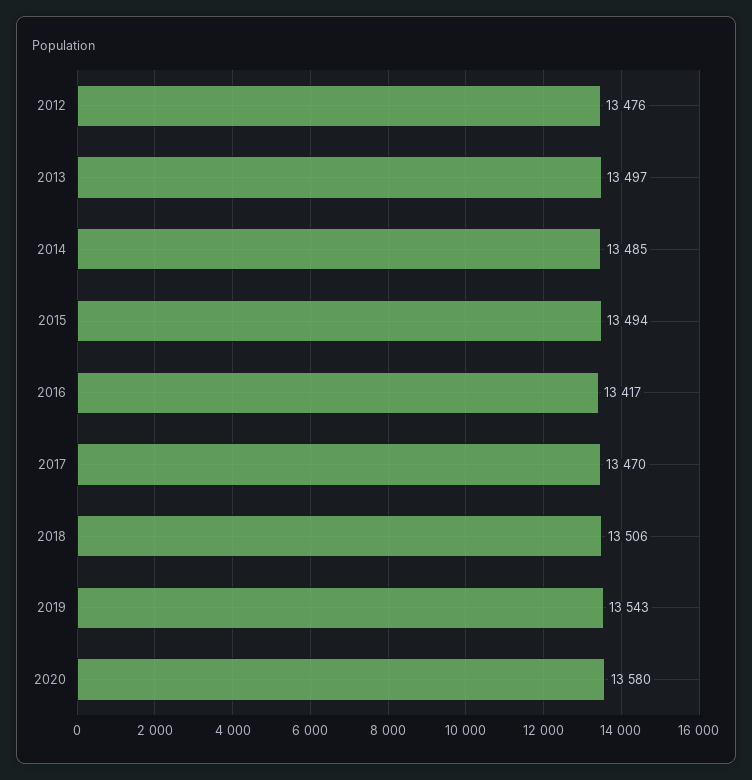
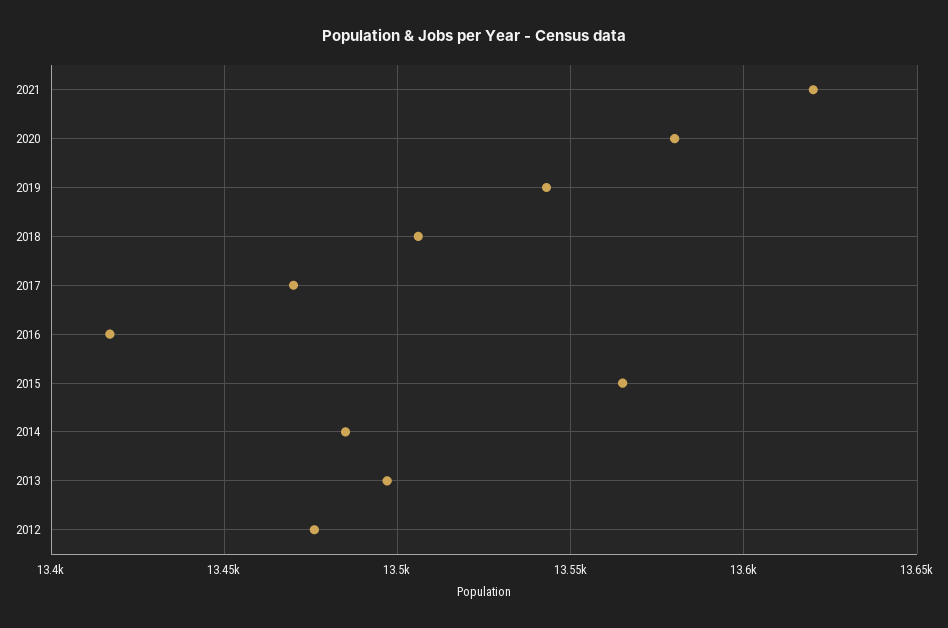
2015: 13494 -> 13565
2021: none -> 13620

